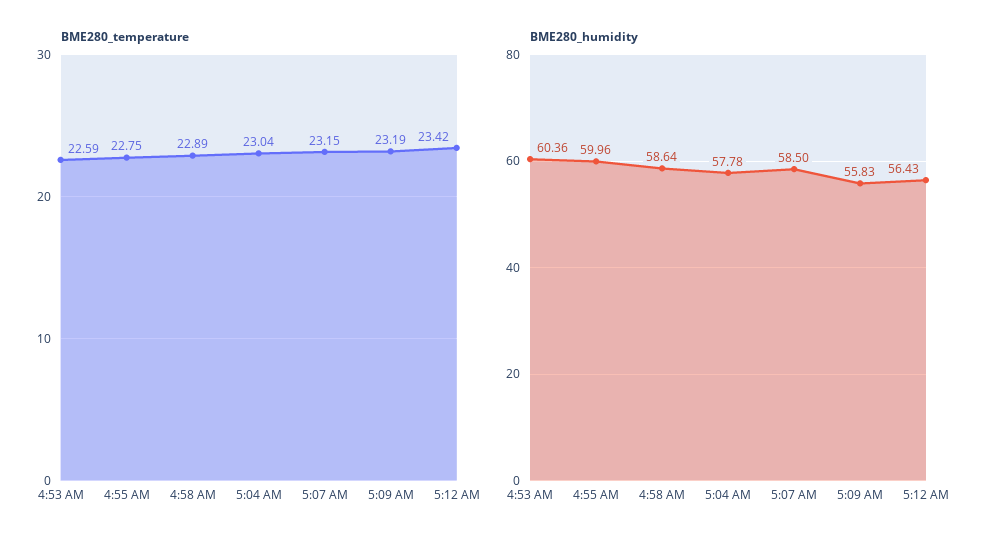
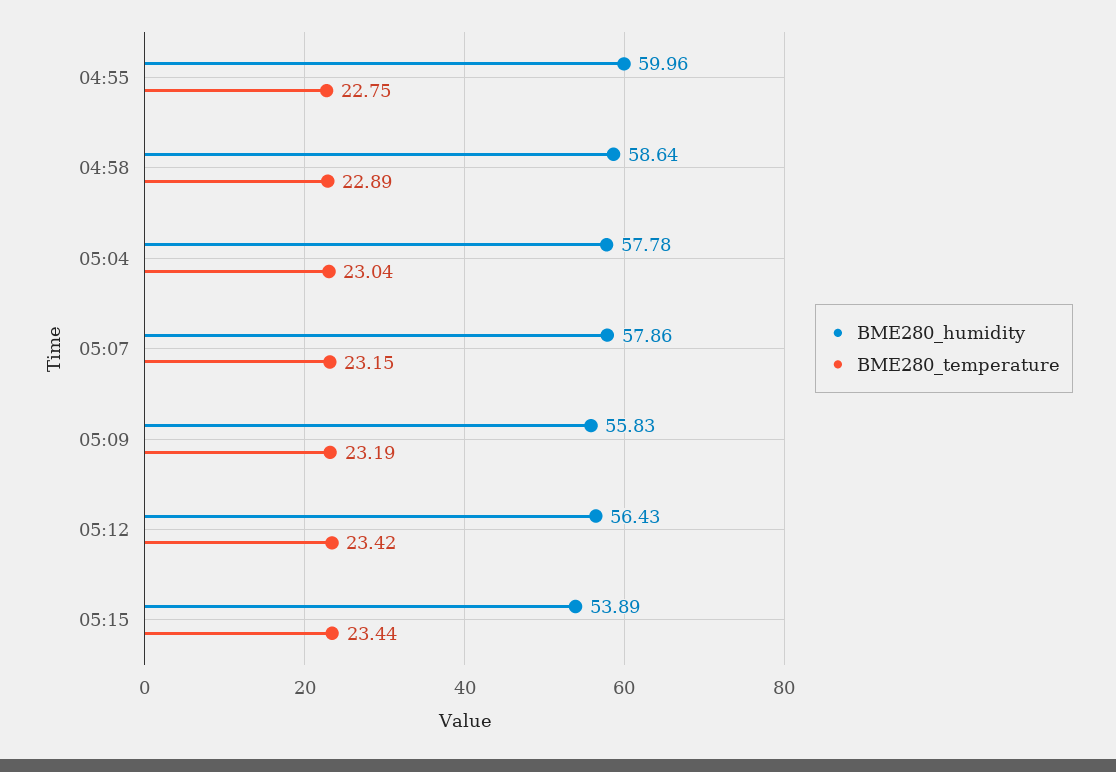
BME280_temperature, 4:53 AM: 22.59 -> none
BME280_humidity, 4:53 AM: 60.36 -> none
BME280_humidity, 5:07 AM: 58.5 -> 57.86
BME280_humidity, 05:15: none -> 53.89
BME280_temperature, 05:15: none -> 23.44

